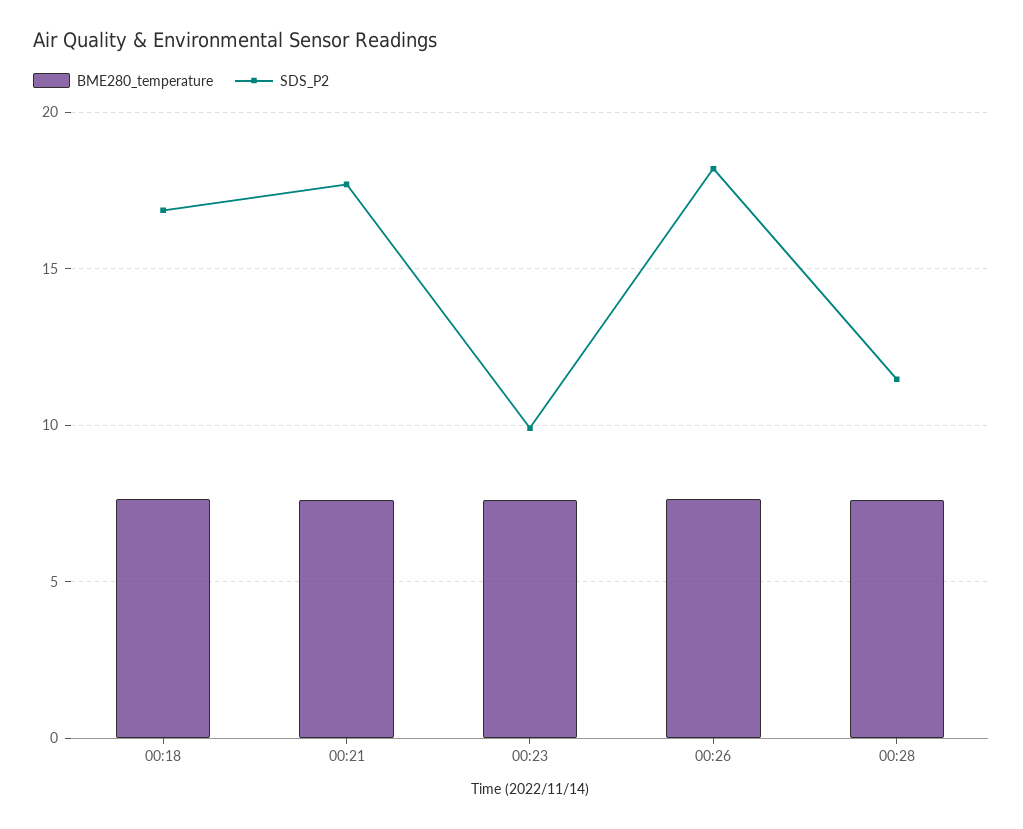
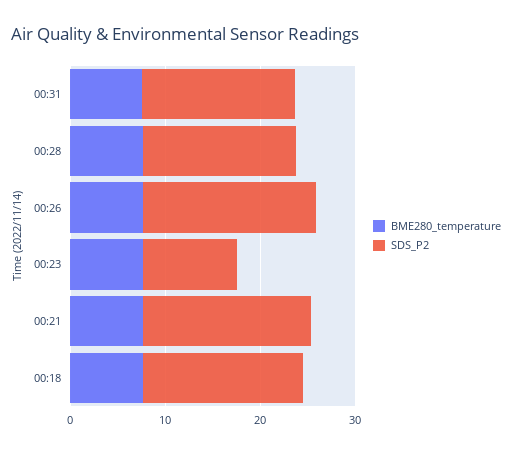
SDS_P2, 00:28: 11.5 -> 16
BME280_temperature, 00:31: none -> 8
SDS_P2, 00:31: none -> 16

